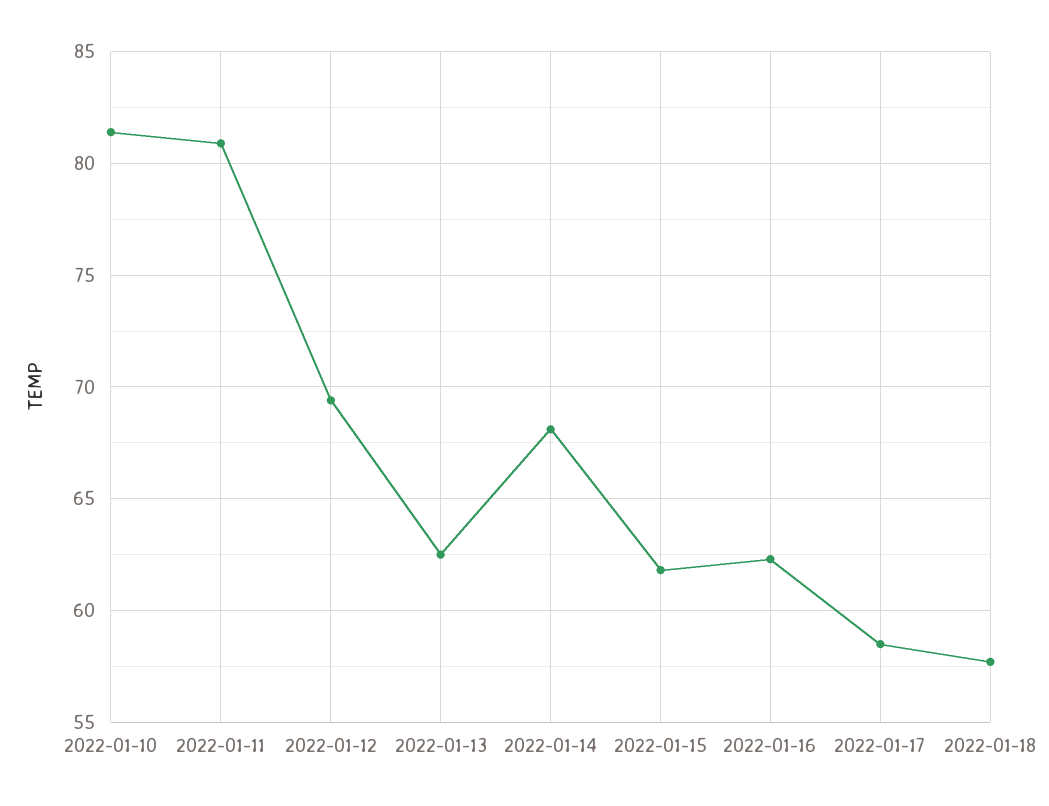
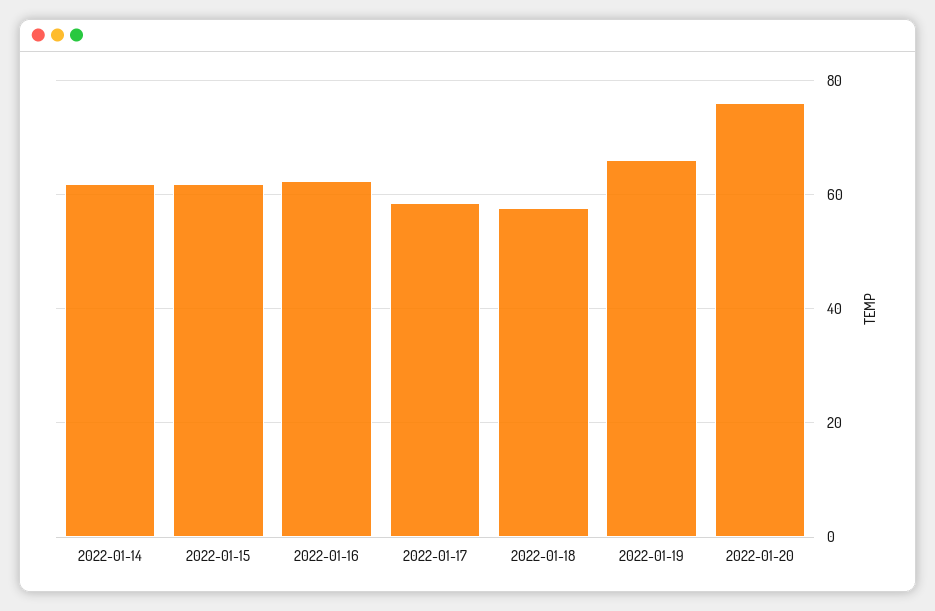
2022-01-10: 81.5 -> none
2022-01-11: 81 -> none
2022-01-12: 69.5 -> none
2022-01-13: 62.5 -> none
2022-01-14: 68 -> 62
2022-01-19: none -> 66
2022-01-20: none -> 76

